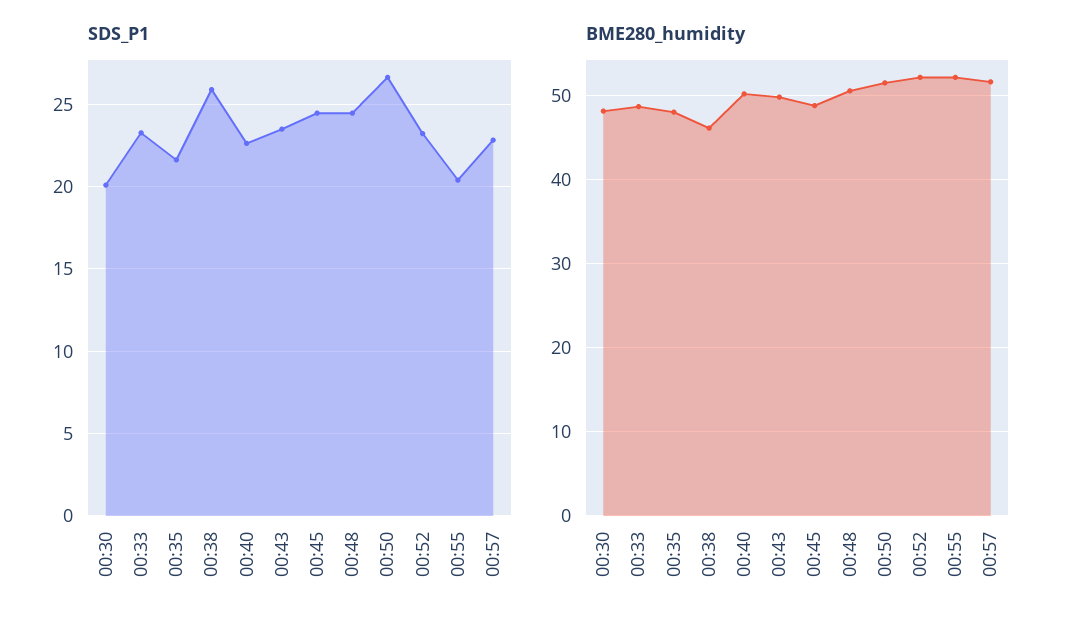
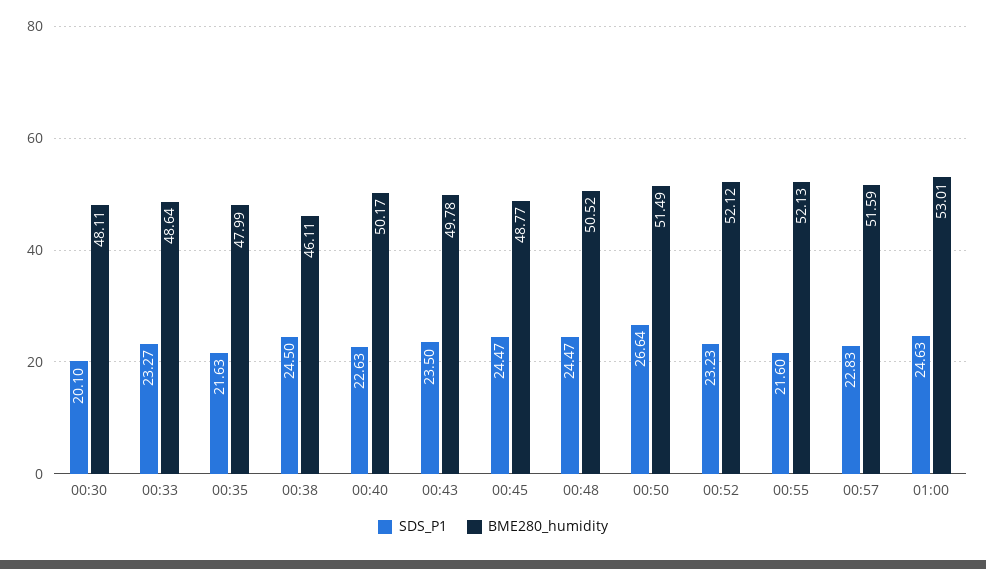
SDS_P1, 00:38: 26 -> 24.5
SDS_P1, 00:55: 20.5 -> 21.6
SDS_P1, 01:00: none -> 24.63
BME280_humidity, 01:00: none -> 53.01

